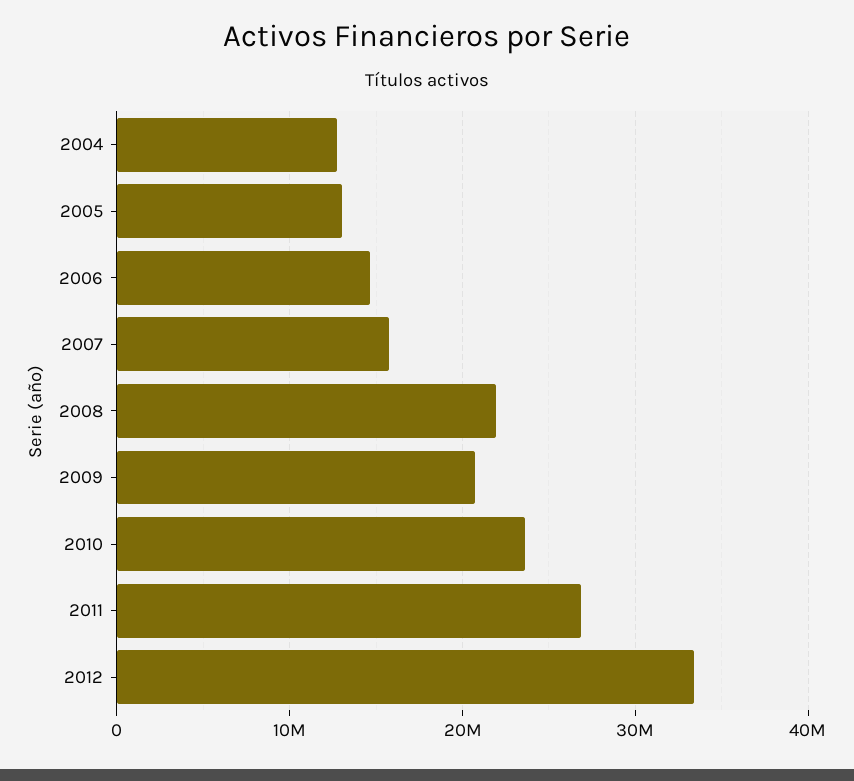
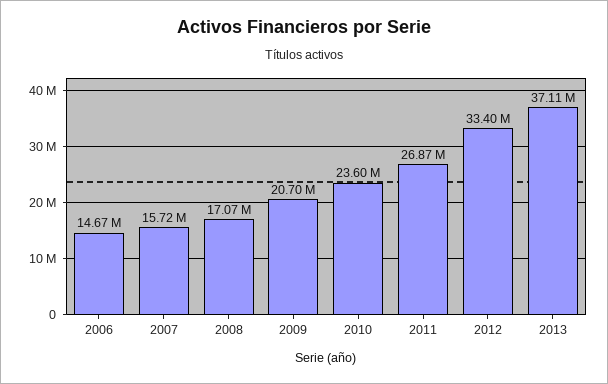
2004: 13000000 -> none
2005: 13000000 -> none
2008: 22000000 -> 17070000
2013: none -> 37110000

